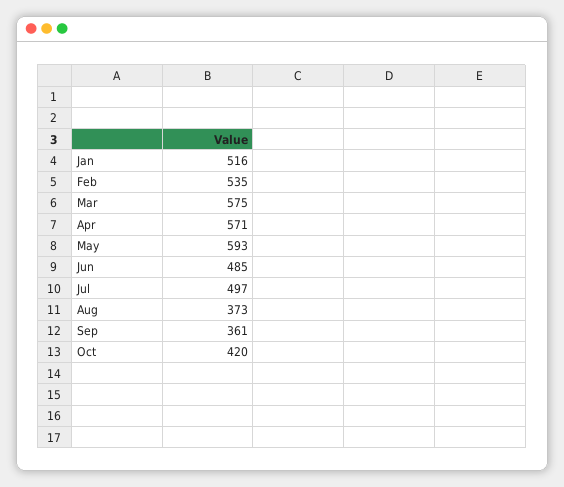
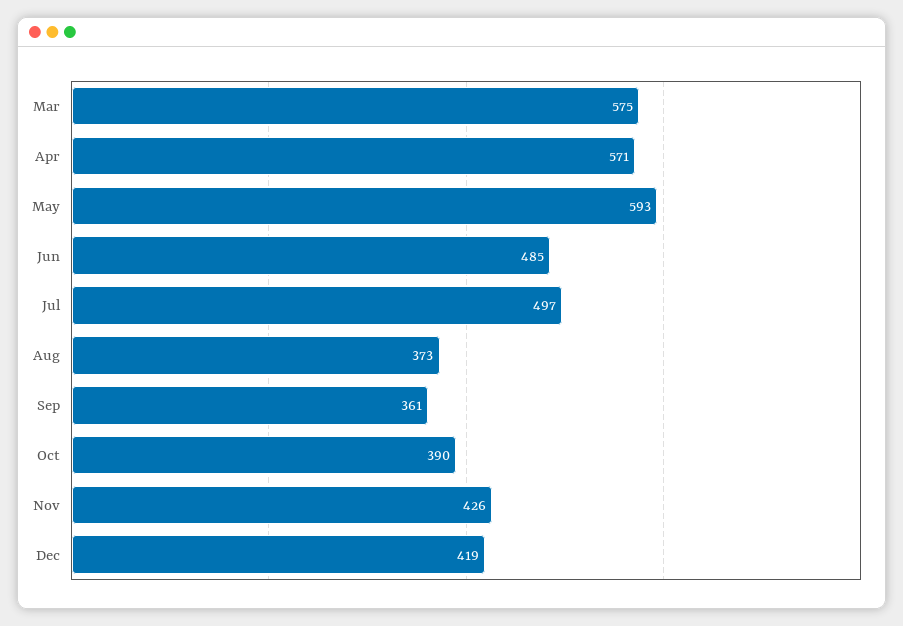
Jan: 516 -> none
Feb: 535 -> none
Oct: 420 -> 390
Nov: none -> 426
Dec: none -> 419

